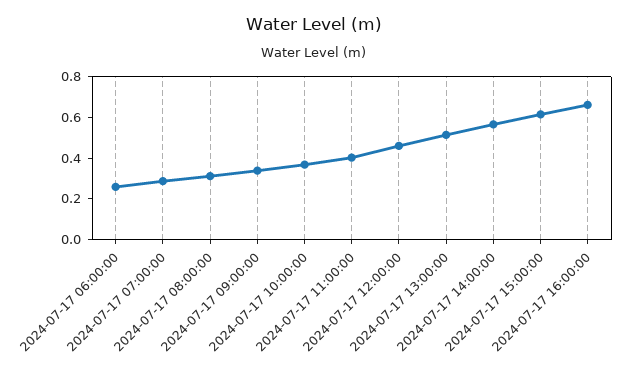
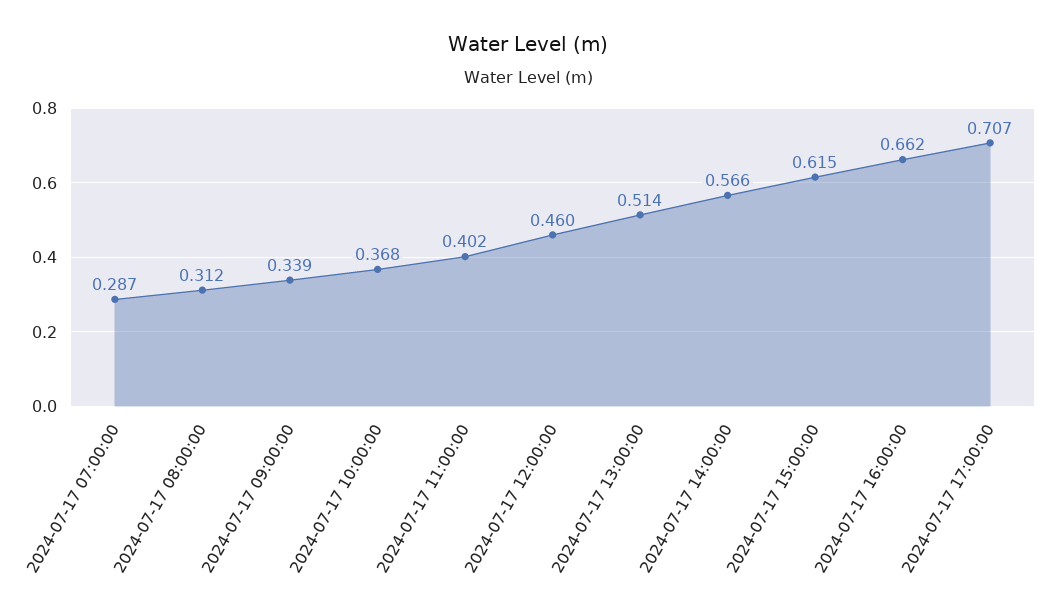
2024-07-17 06:00:00: 0.25 -> none
2024-07-17 17:00:00: none -> 0.707

